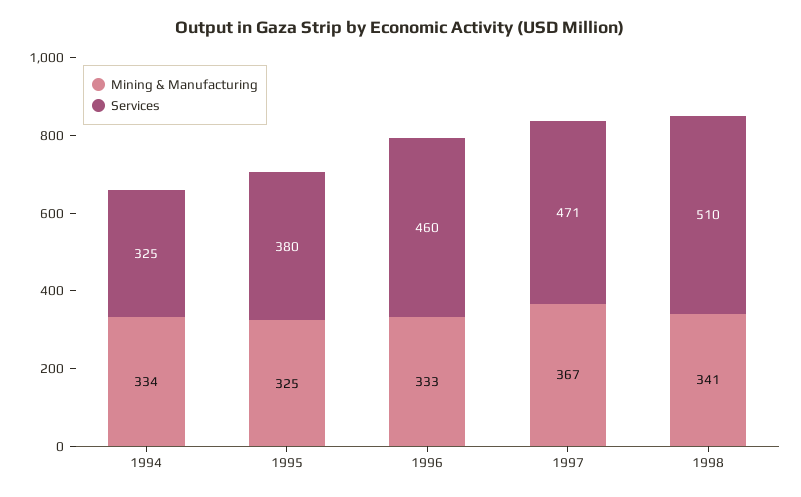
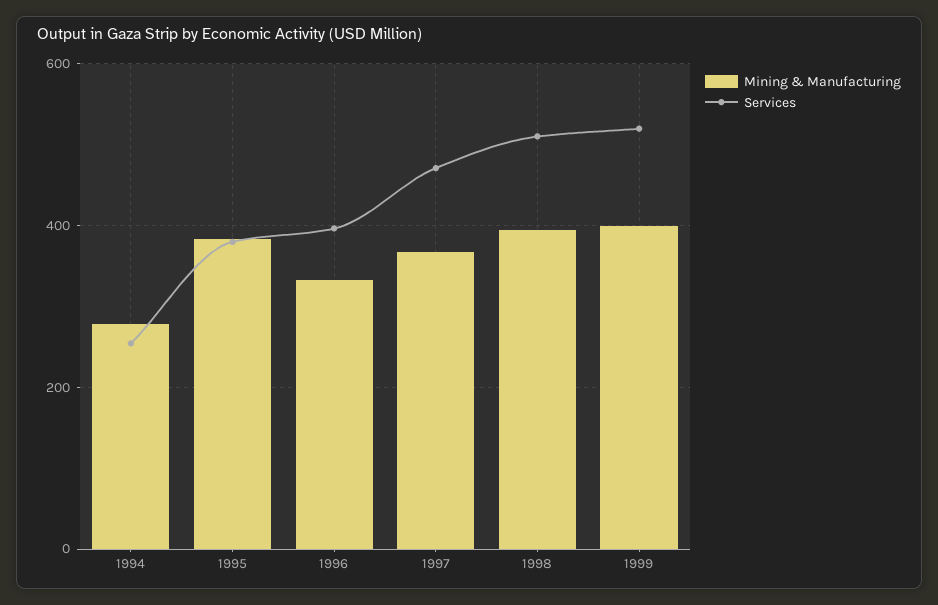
Mining & Manufacturing, 1994: 334 -> 280
Services, 1994: 325 -> 260
Mining & Manufacturing, 1995: 325 -> 380
Services, 1996: 460 -> 400
Mining & Manufacturing, 1998: 341 -> 400
Mining & Manufacturing, 1999: none -> 400
Services, 1999: none -> 520

